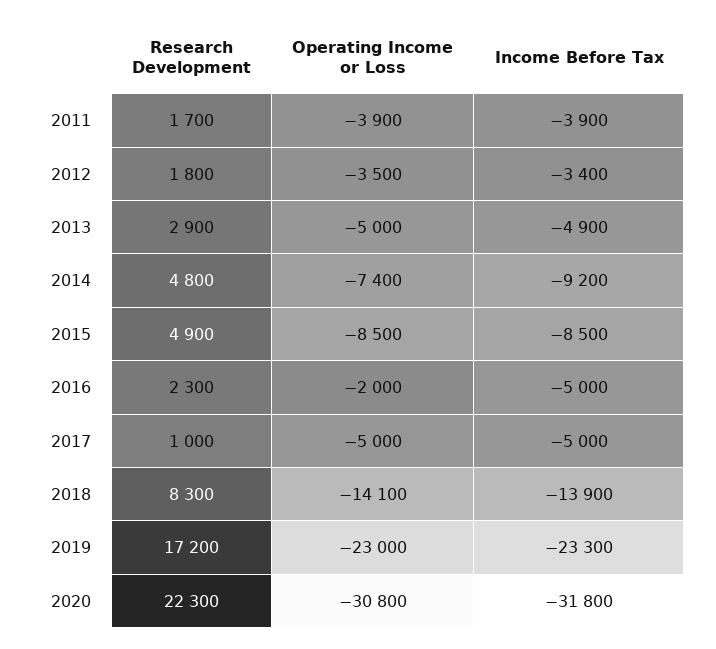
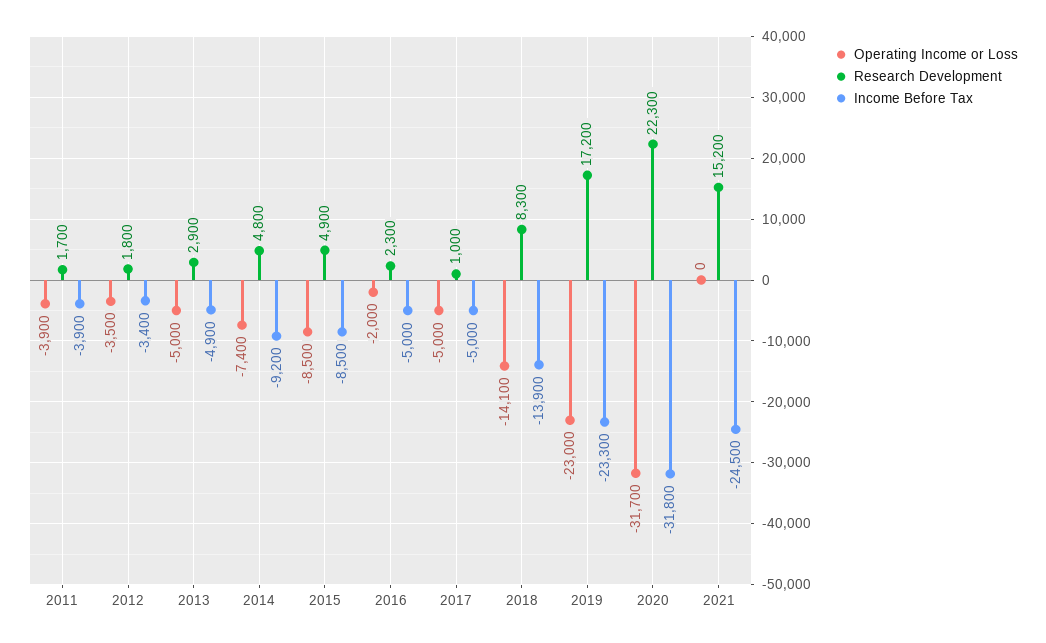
Operating Income or Loss, 2020: -30800 -> -31700
Operating Income or Loss, 2021: none -> 0
Research Development, 2021: none -> 15200
Income Before Tax, 2021: none -> -24500

